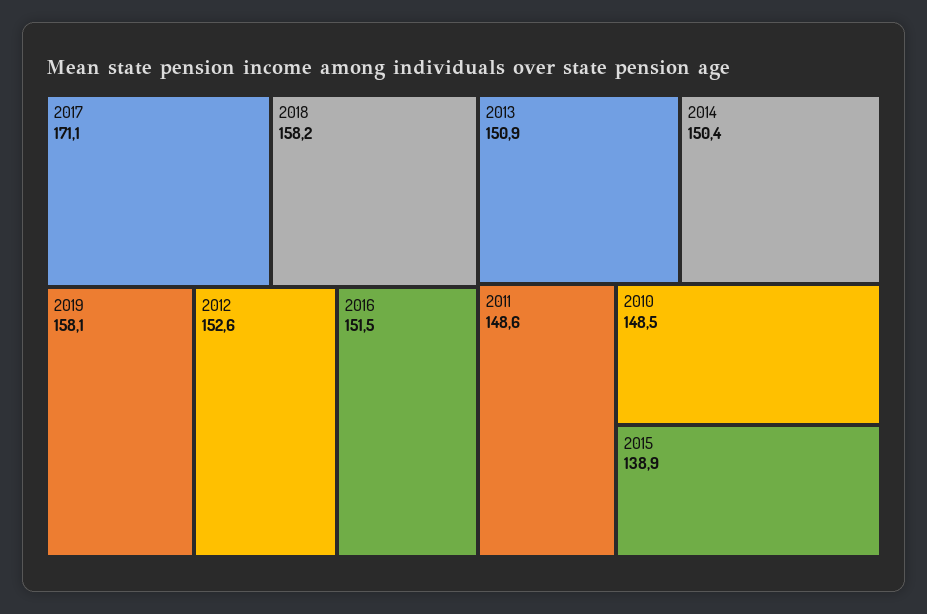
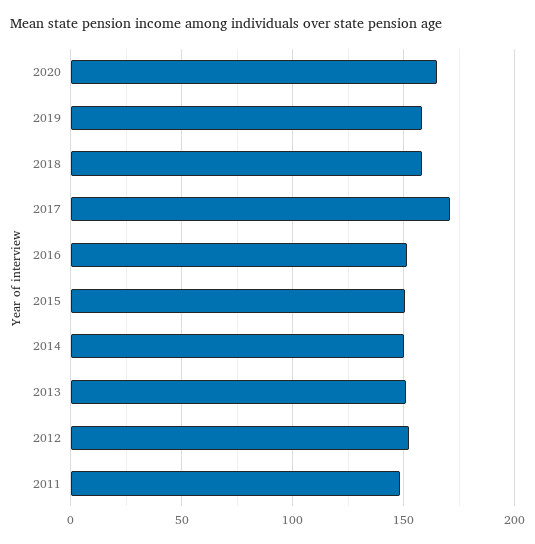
2010: 148.5 -> none
2015: 138.9 -> 150
2020: none -> 165

